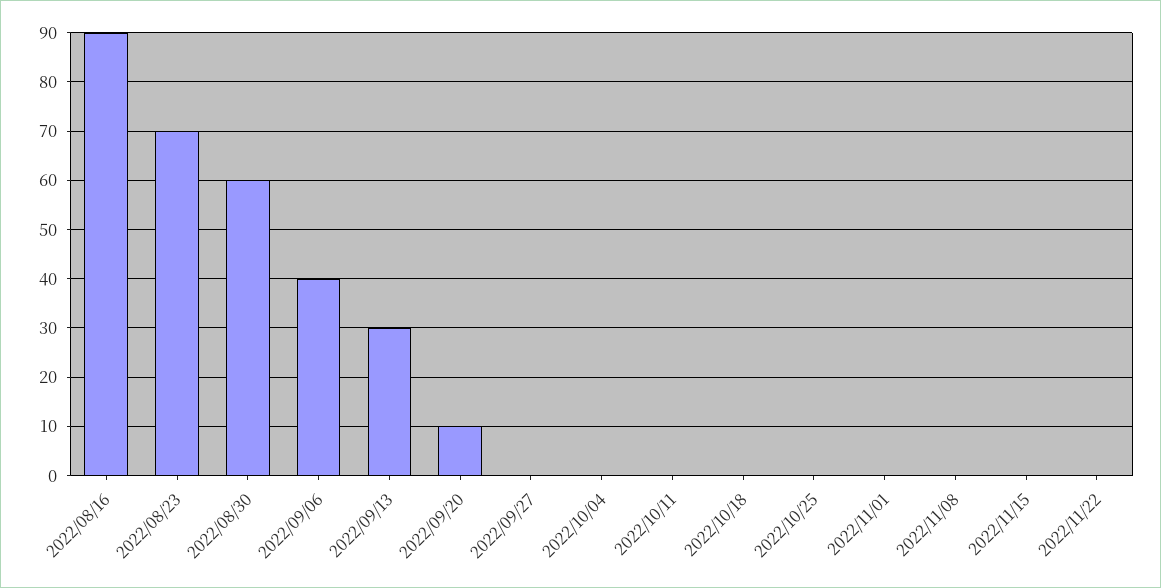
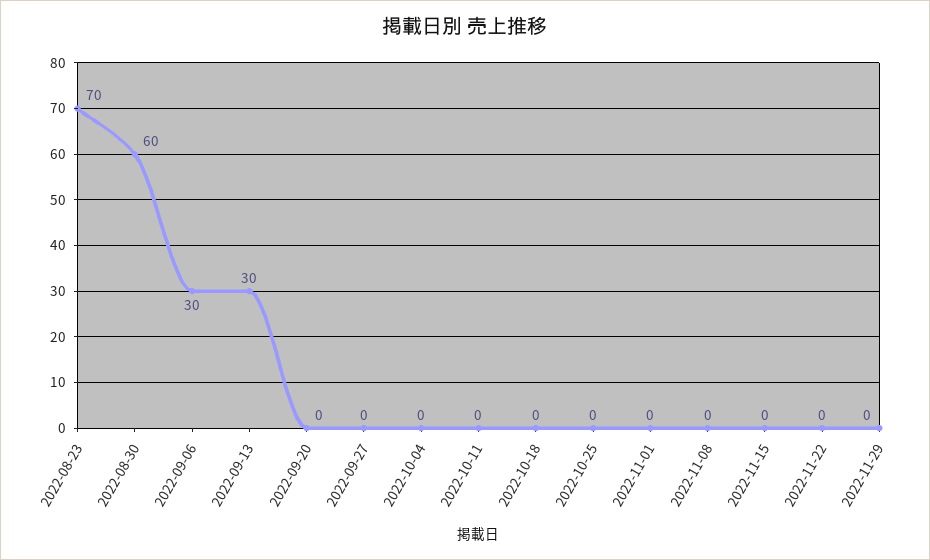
2022/08/16: 90 -> none
2022/09/06: 40 -> 30
2022/09/20: 10 -> 0
2022-11-29: none -> 0

